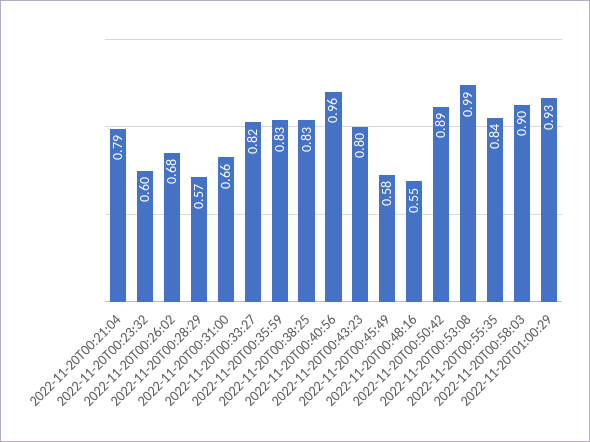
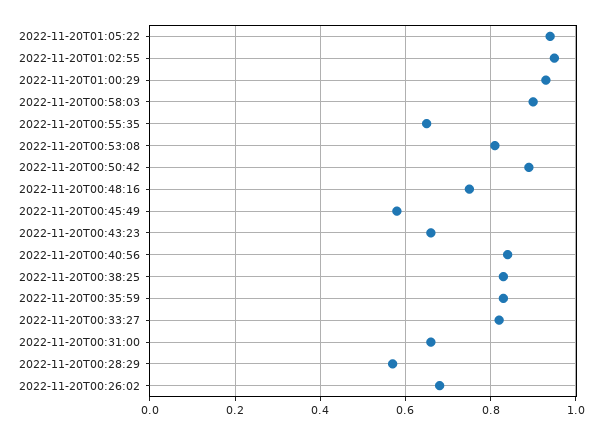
2022-11-20T00:21:04: 0.79 -> none
2022-11-20T00:23:32: 0.6 -> none
2022-11-20T00:40:56: 0.96 -> 0.85
2022-11-20T00:43:23: 0.8 -> 0.65
2022-11-20T00:48:16: 0.55 -> 0.75
2022-11-20T00:53:08: 0.99 -> 0.8
2022-11-20T00:55:35: 0.84 -> 0.65
2022-11-20T01:05:22: none -> 0.95
2022-11-20T01:02:55: none -> 0.95

